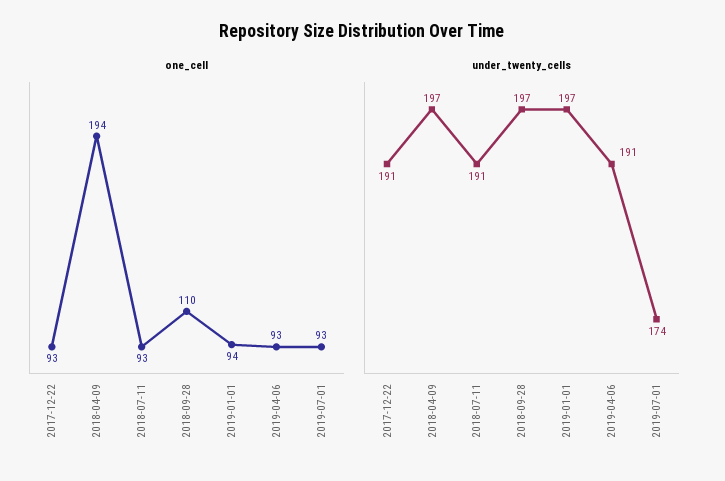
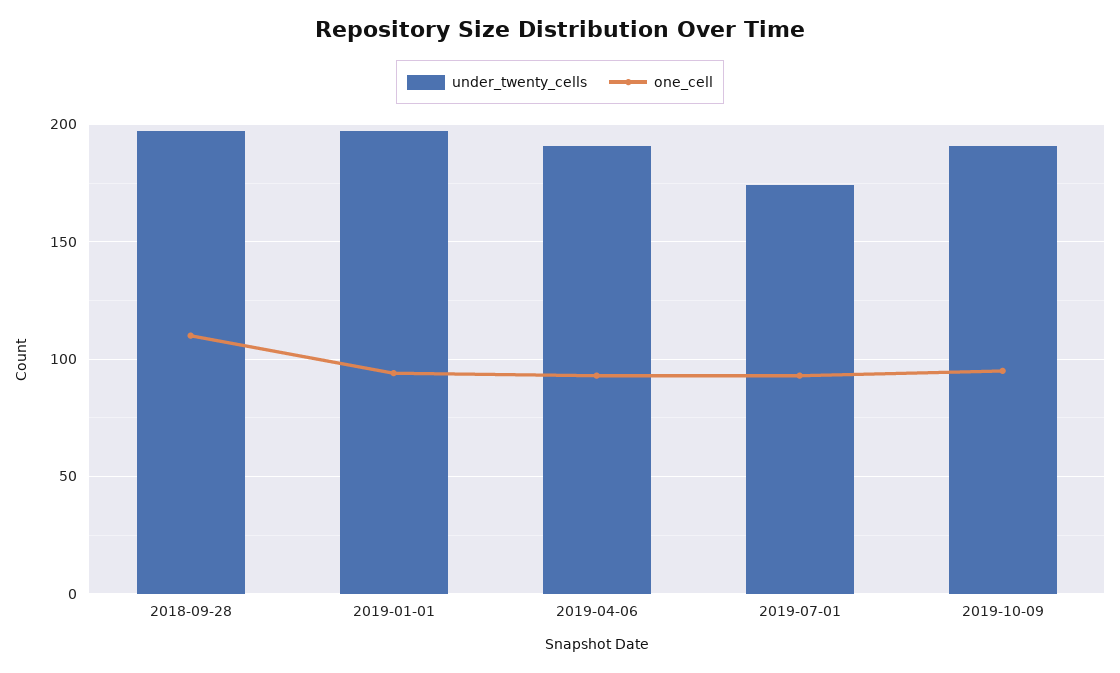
one_cell, 2017-12-22: 93 -> none
one_cell, 2018-04-09: 194 -> none
one_cell, 2018-07-11: 93 -> none
under_twenty_cells, 2017-12-22: 191 -> none
under_twenty_cells, 2018-04-09: 197 -> none
under_twenty_cells, 2018-07-11: 191 -> none
under_twenty_cells, 2019-10-09: none -> 190
one_cell, 2019-10-09: none -> 95

